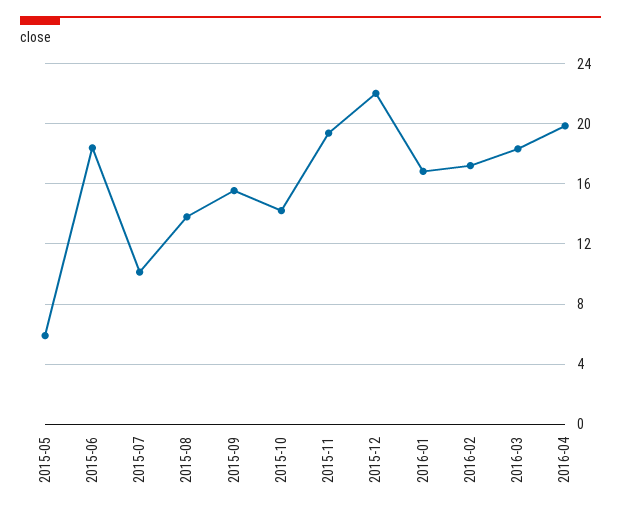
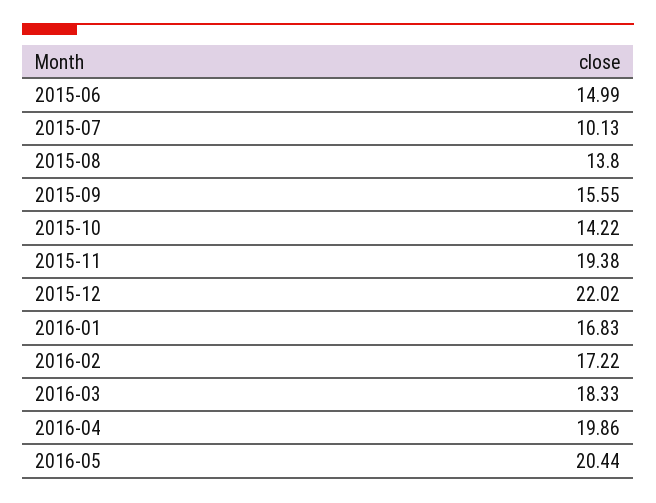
2015-05: 6 -> none
2015-06: 18.5 -> 14.99
2016-05: none -> 20.44

